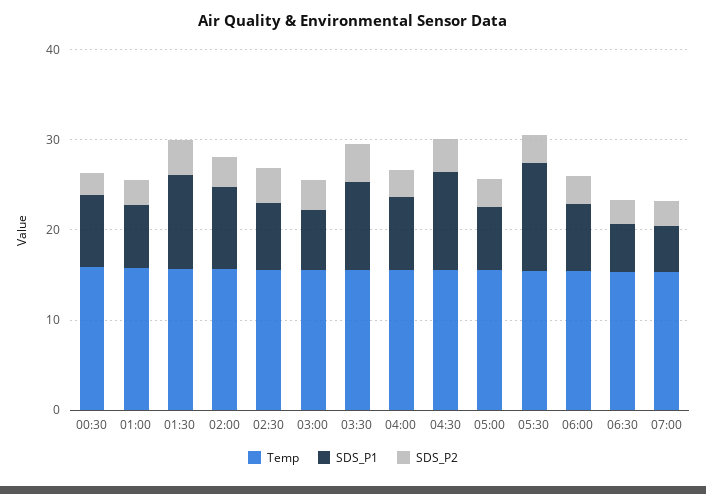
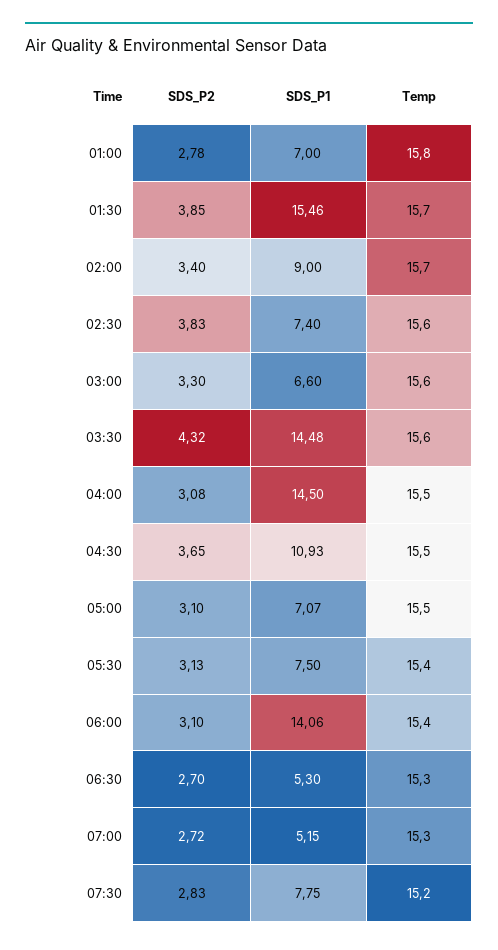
Temp, 00:30: 16 -> none
SDS_P1, 00:30: 8 -> none
SDS_P2, 00:30: 2 -> none
SDS_P1, 01:30: 10 -> 15.46
SDS_P1, 03:30: 10 -> 14.48
SDS_P1, 04:00: 8 -> 14.5
SDS_P1, 05:30: 12 -> 7.5
SDS_P1, 06:00: 8 -> 14.06
SDS_P2, 07:30: none -> 2.83
SDS_P1, 07:30: none -> 7.75
Temp, 07:30: none -> 15.2

